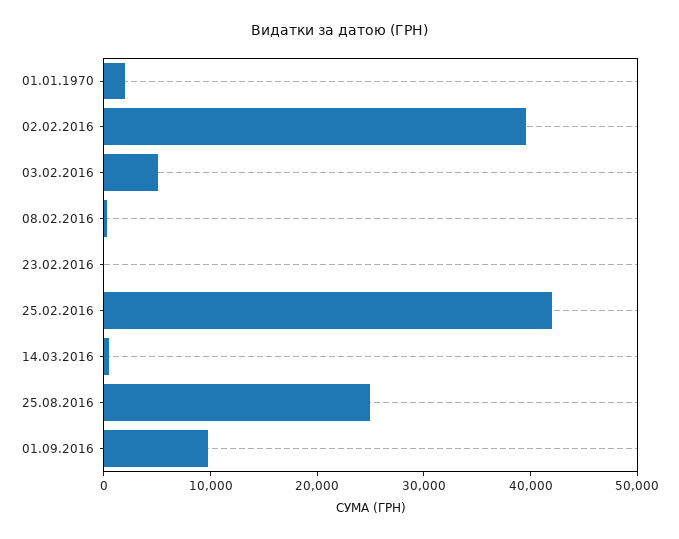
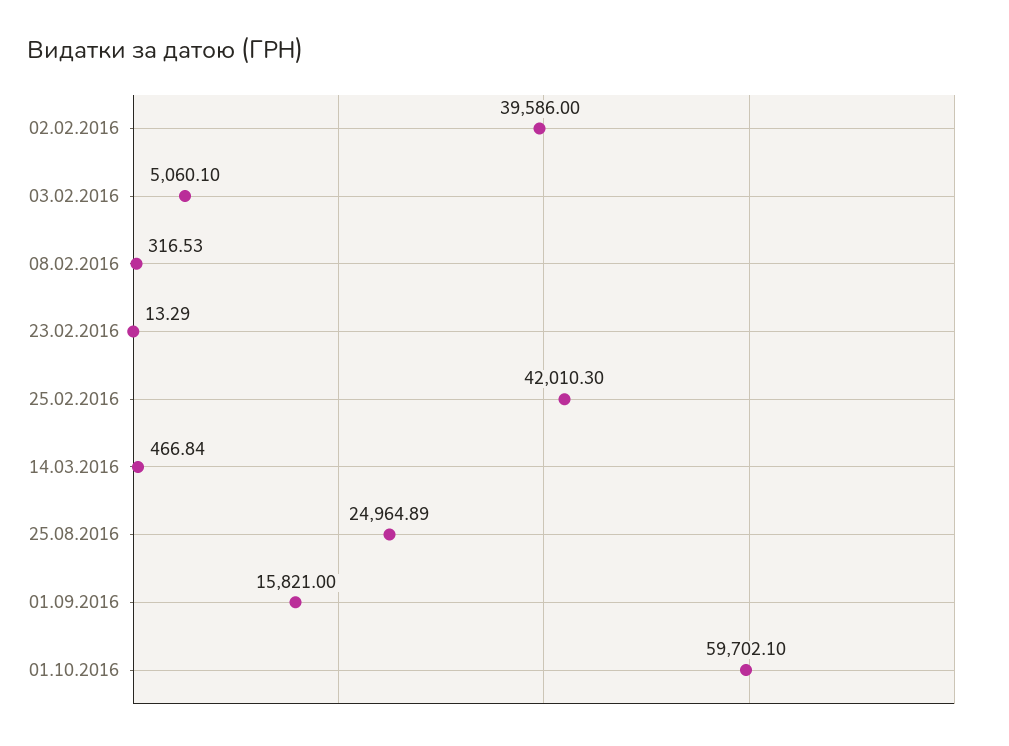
01.01.1970: 2000 -> none
01.09.2016: 10000 -> 15821
01.10.2016: none -> 59702.1

